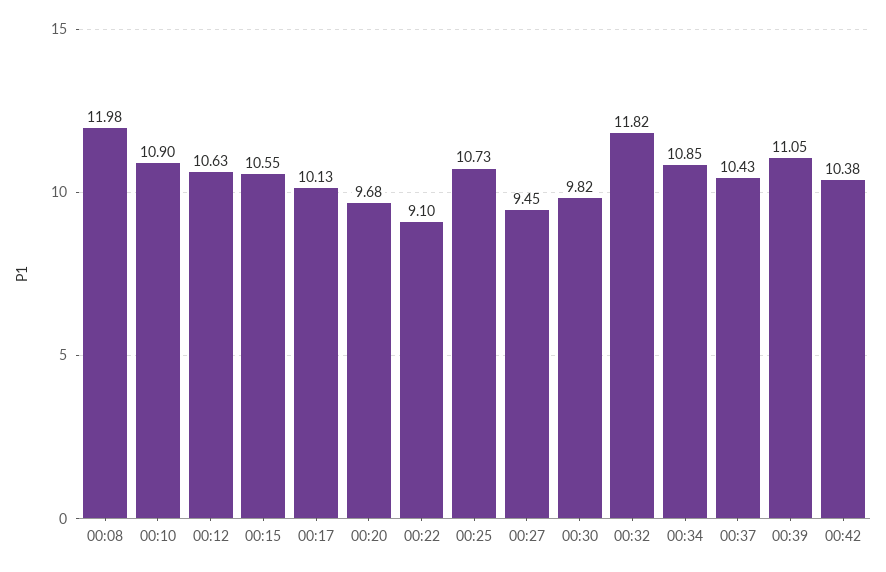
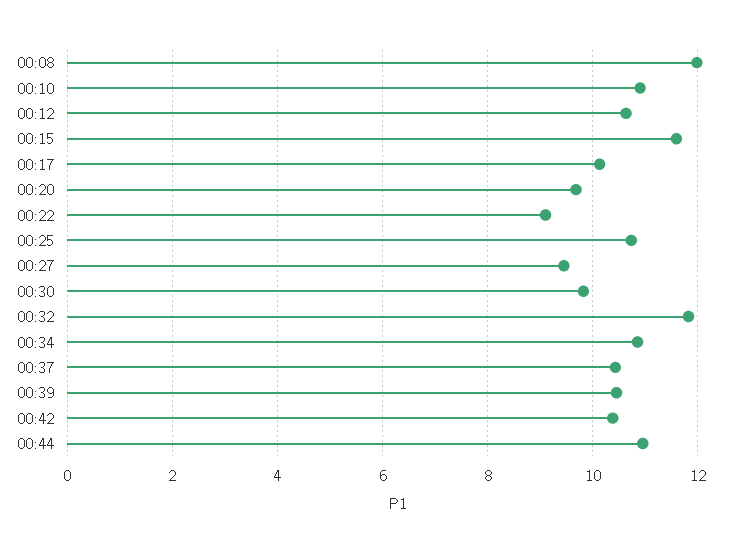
00:15: 10.55 -> 11.6
00:39: 11.05 -> 10.4
00:44: none -> 11

